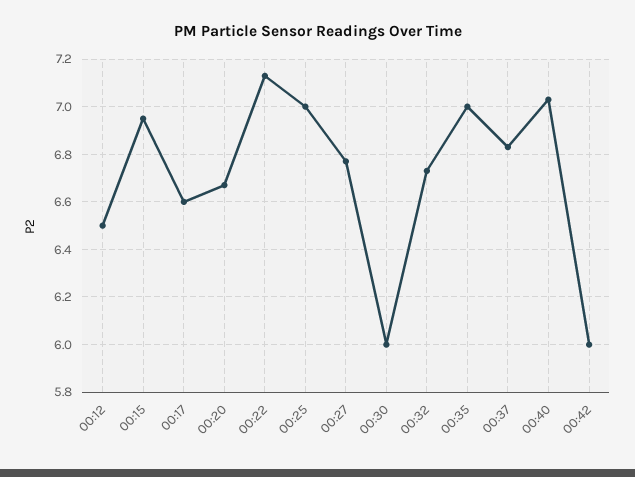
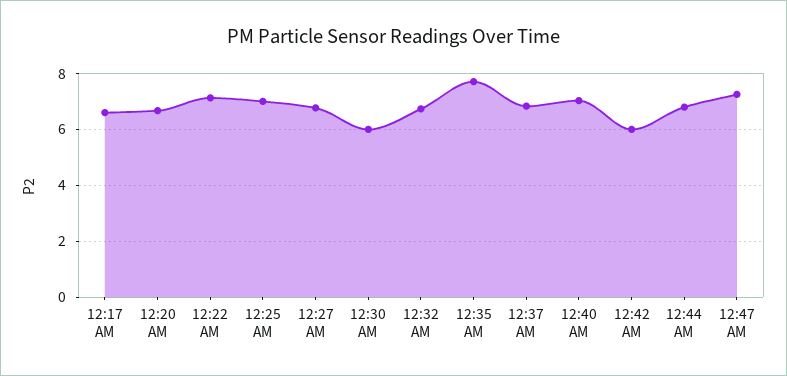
00:12: 6.5 -> none
00:15: 6.95 -> none
00:35: 7 -> 7.75
12:44 AM: none -> 6.75
12:47 AM: none -> 7.25

